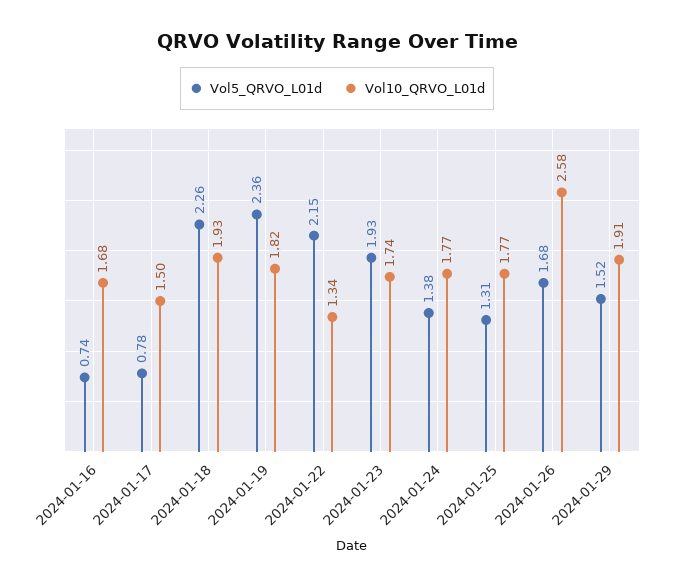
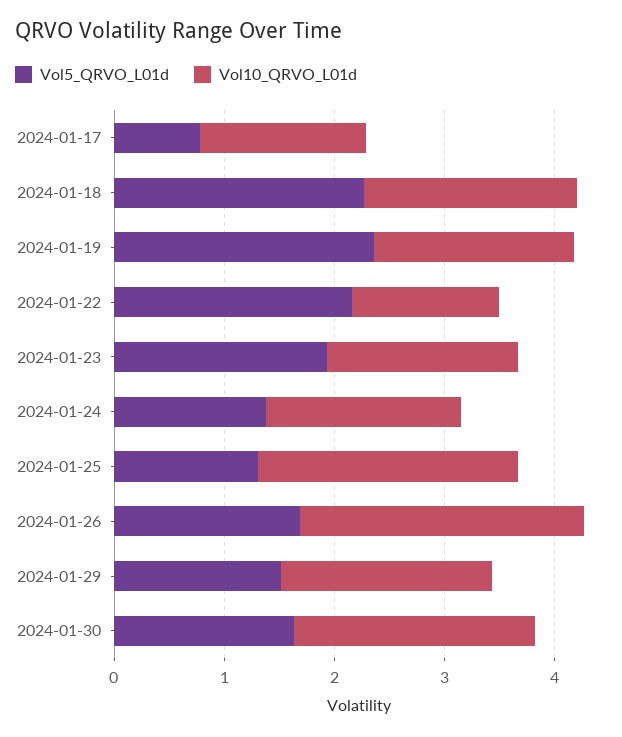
Vol5_QRVO_L01d, 2024-01-16: 0.74 -> none
Vol10_QRVO_L01d, 2024-01-16: 1.68 -> none
Vol10_QRVO_L01d, 2024-01-25: 1.77 -> 2.4
Vol5_QRVO_L01d, 2024-01-30: none -> 1.6
Vol10_QRVO_L01d, 2024-01-30: none -> 2.2

